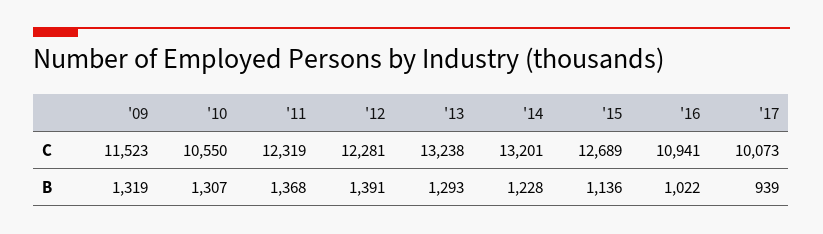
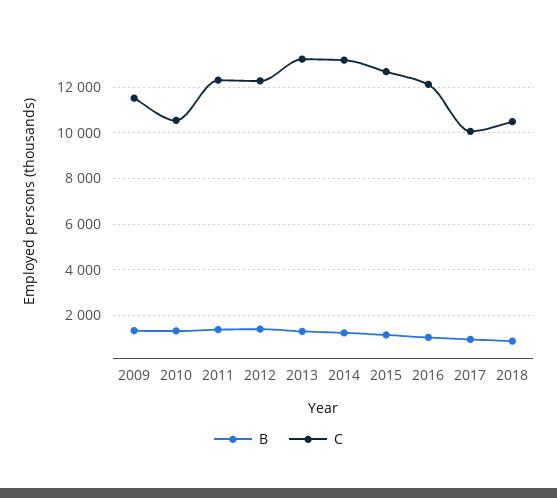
C, '16: 10941 -> 12000
B, 2018: none -> 1000
C, 2018: none -> 10500

